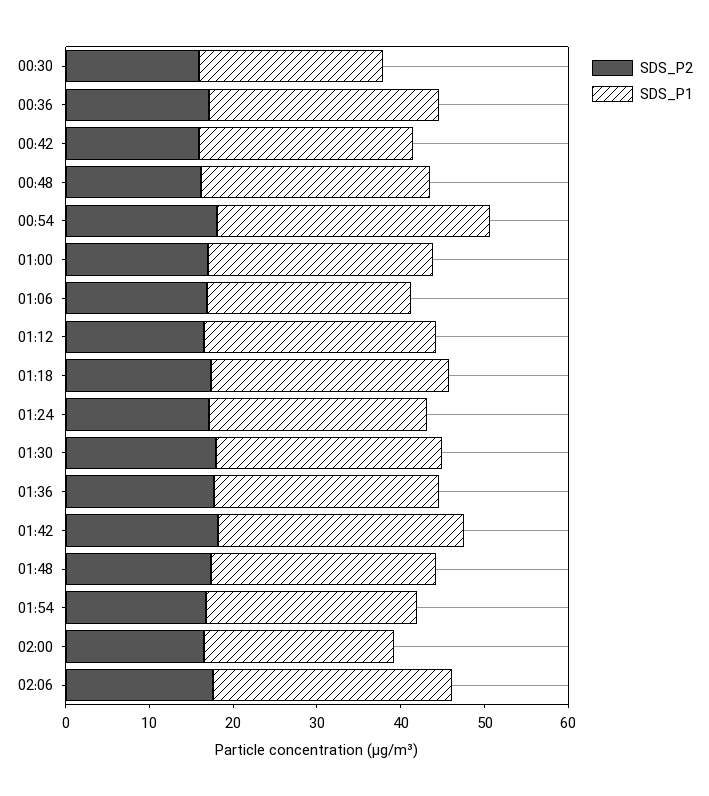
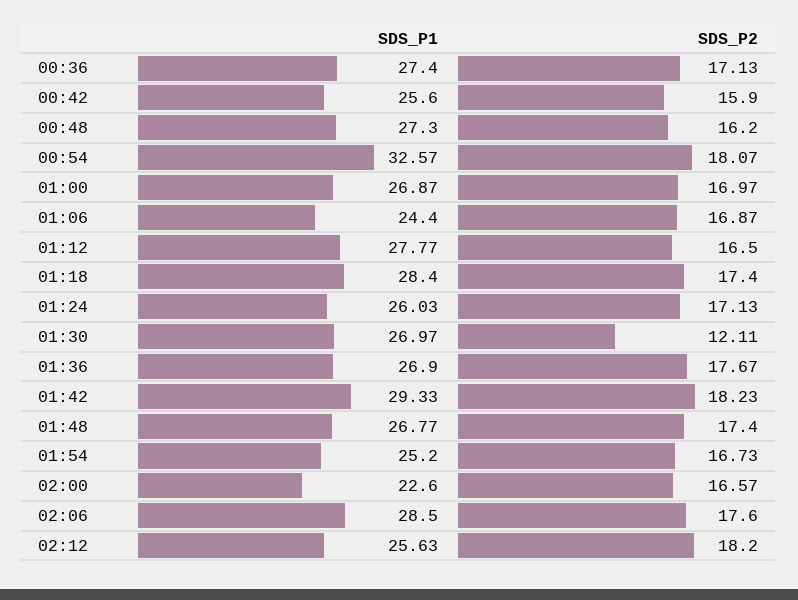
SDS_P2, 00:30: 16 -> none
SDS_P1, 00:30: 22 -> none
SDS_P2, 01:30: 18 -> 12.11
SDS_P1, 02:12: none -> 25.63
SDS_P2, 02:12: none -> 18.2

